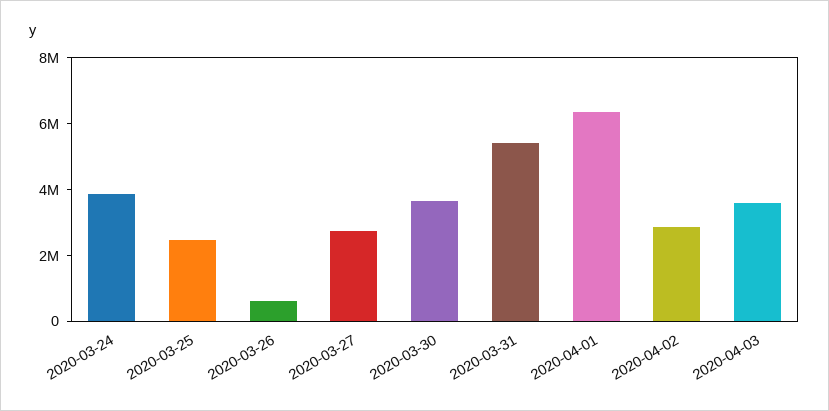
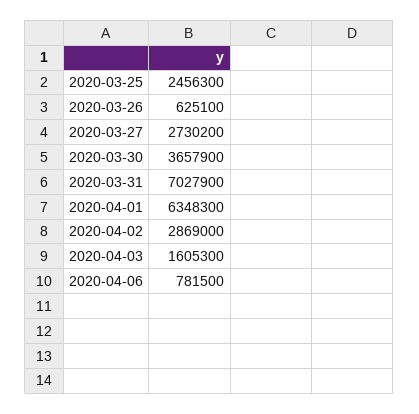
2020-03-24: 4000000 -> none
2020-03-31: 5500000 -> 7027900
2020-04-03: 3500000 -> 1605300
2020-04-06: none -> 781500

